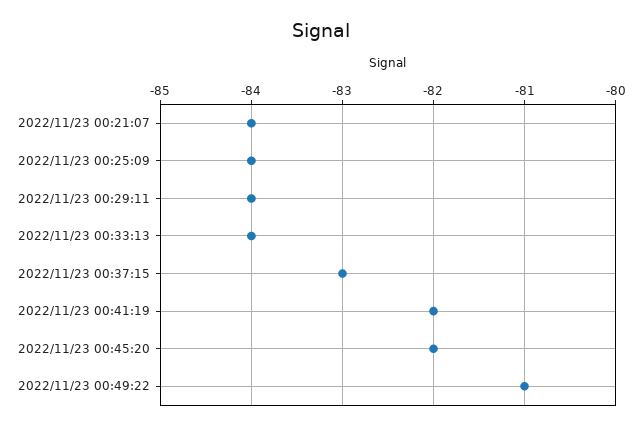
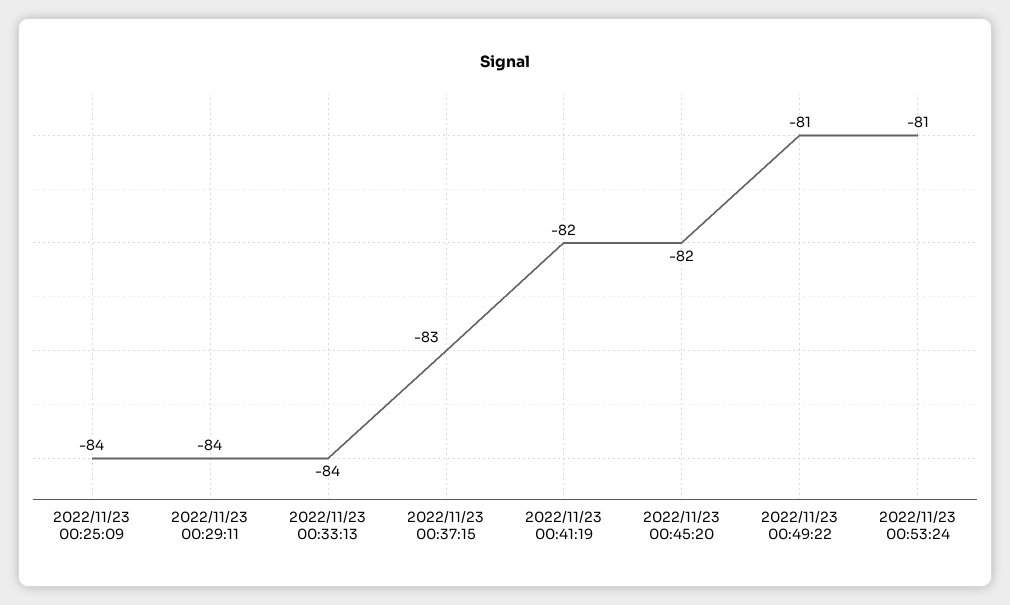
2022/11/23 00:21:07: -84 -> none
2022/11/23 00:53:24: none -> -81

